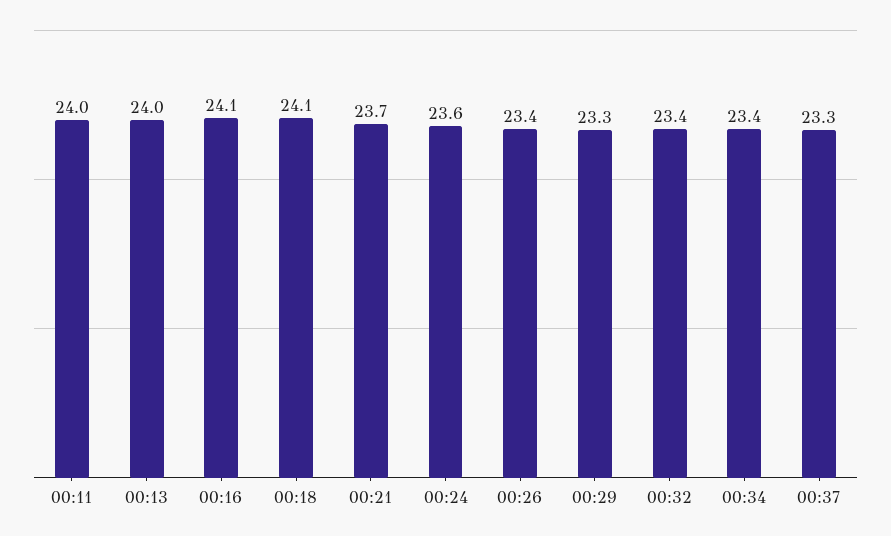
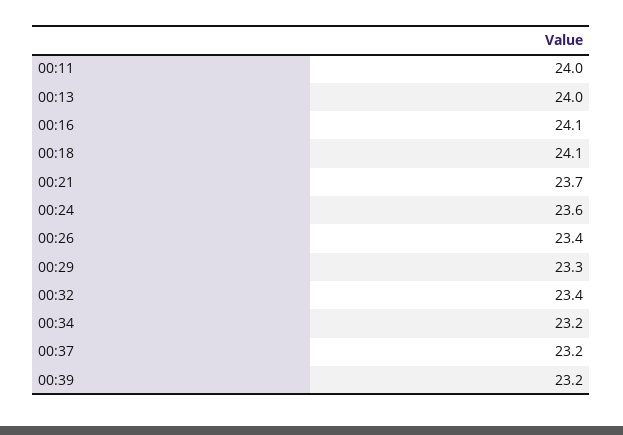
00:34: 23.4 -> 23.2
00:37: 23.3 -> 23.2
00:39: none -> 23.2

